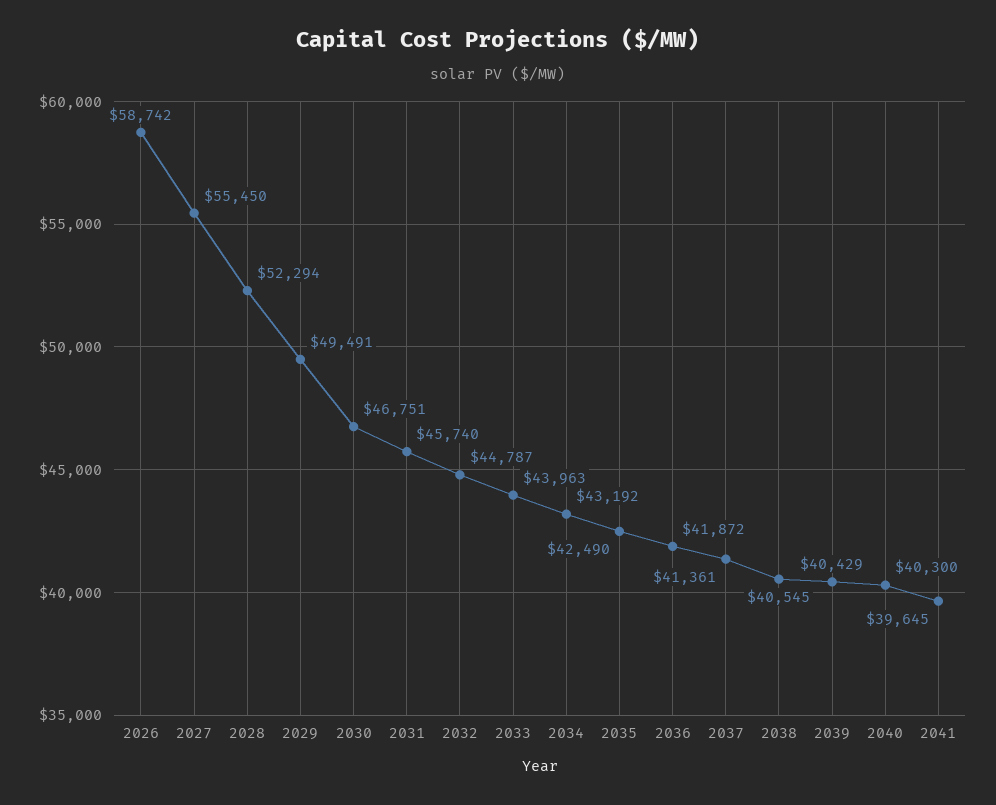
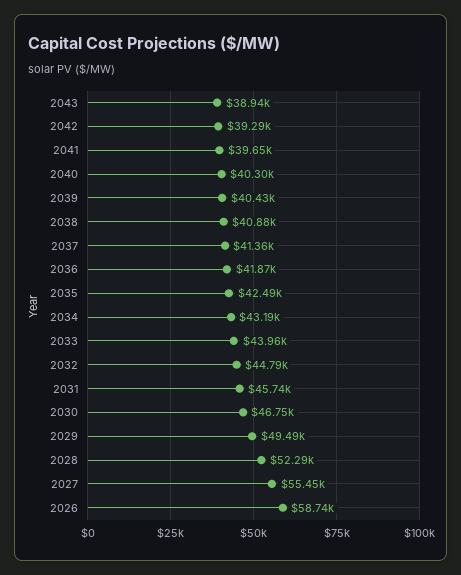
2038: 40545 -> 40880
2043: none -> 38940
2042: none -> 39290

